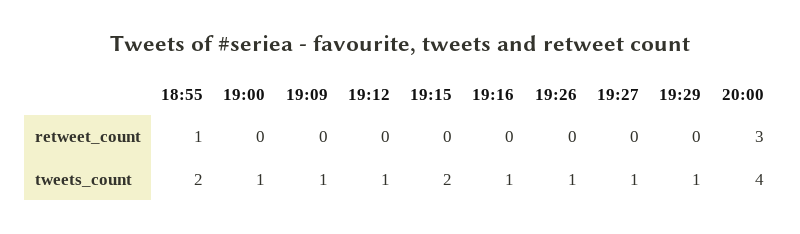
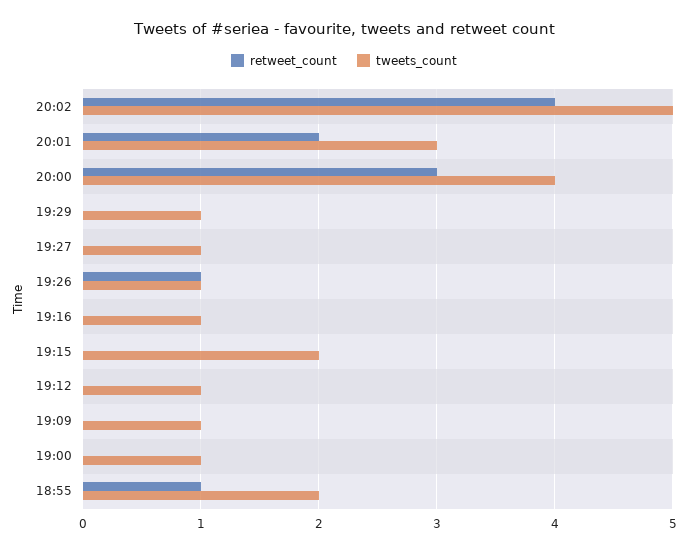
retweet_count, 19:26: 0 -> 1
retweet_count, 20:02: none -> 4
tweets_count, 20:02: none -> 5
retweet_count, 20:01: none -> 2
tweets_count, 20:01: none -> 3

